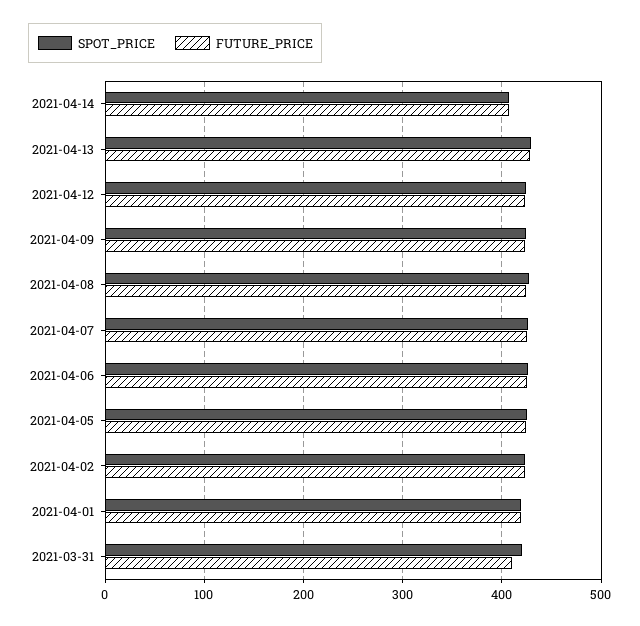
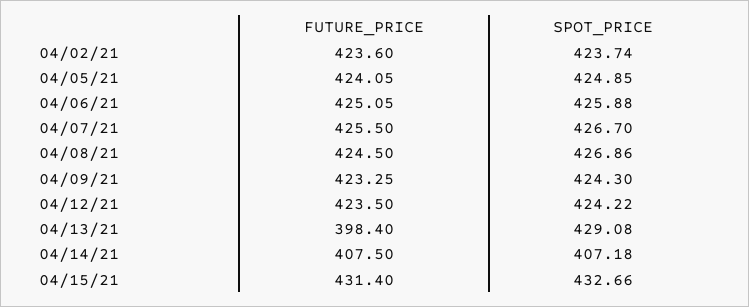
FUTURE_PRICE, 2021-04-13: 430 -> 398.4
SPOT_PRICE, 2021-04-01: 420 -> none
FUTURE_PRICE, 2021-04-01: 420 -> none
SPOT_PRICE, 2021-03-31: 420 -> none
FUTURE_PRICE, 2021-03-31: 410 -> none
FUTURE_PRICE, 04/15/21: none -> 431.4
SPOT_PRICE, 04/15/21: none -> 432.66

